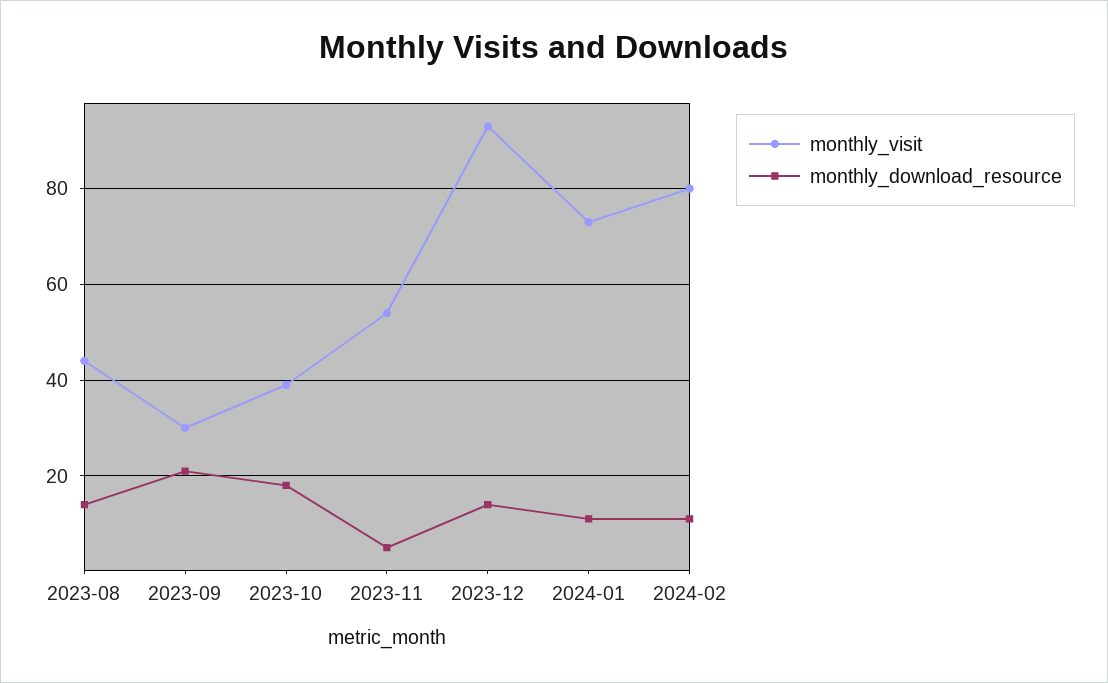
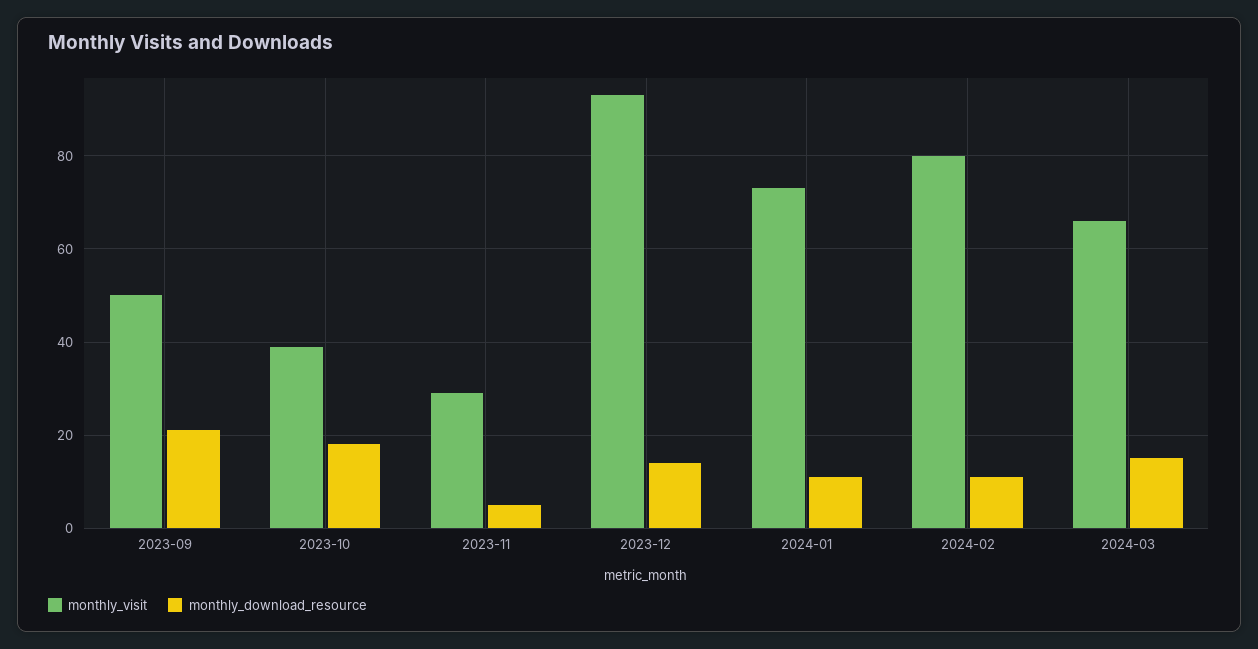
monthly_visit, 2023-08: 45 -> none
monthly_download_resource, 2023-08: 15 -> none
monthly_visit, 2023-09: 30 -> 50
monthly_visit, 2023-11: 55 -> 30
monthly_visit, 2024-03: none -> 65
monthly_download_resource, 2024-03: none -> 15

